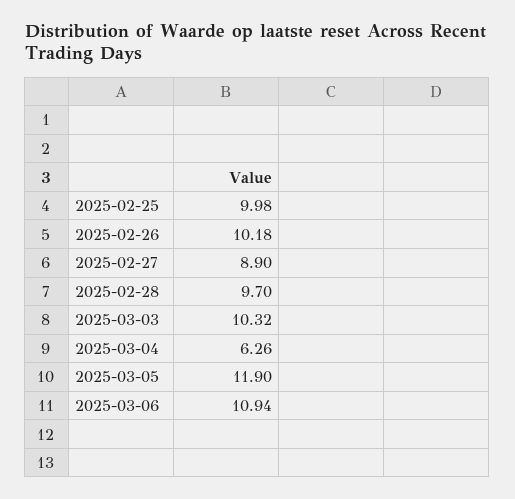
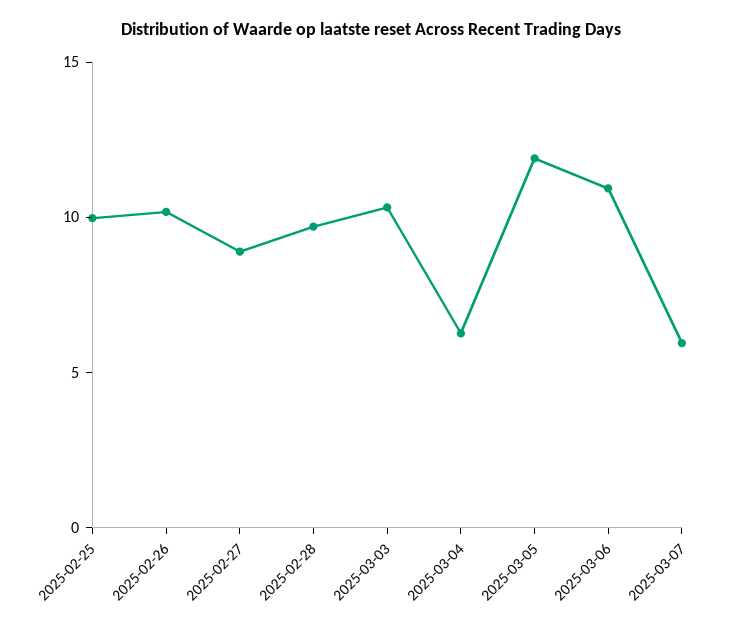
2025-03-07: none -> 6

